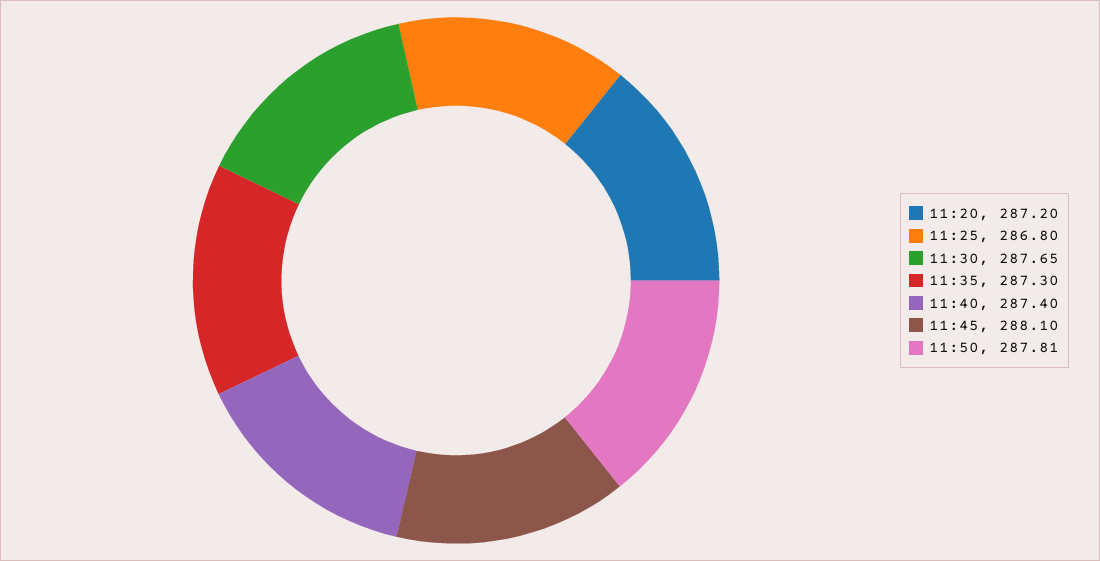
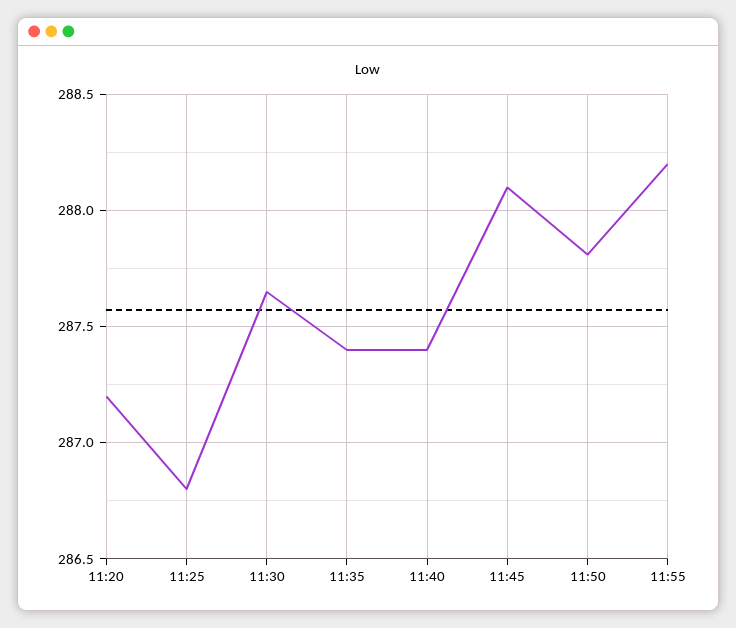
11:35: 287.3 -> 287.4
11:55: none -> 288.2

